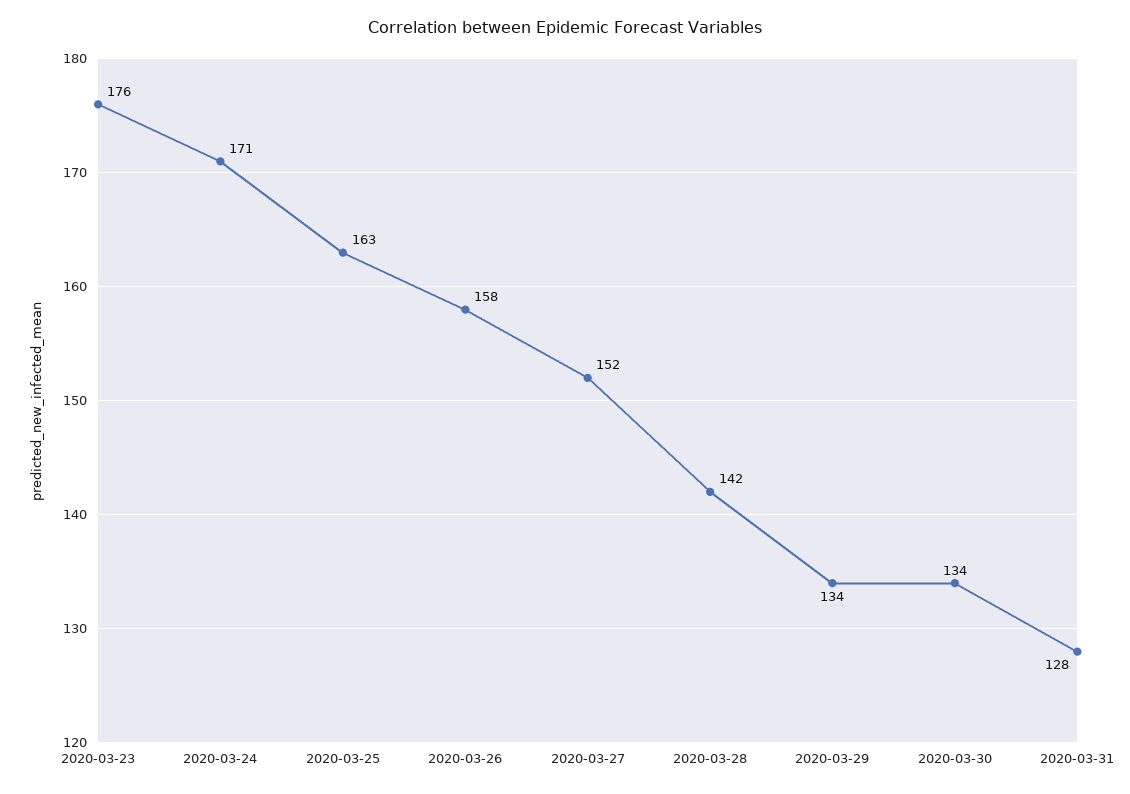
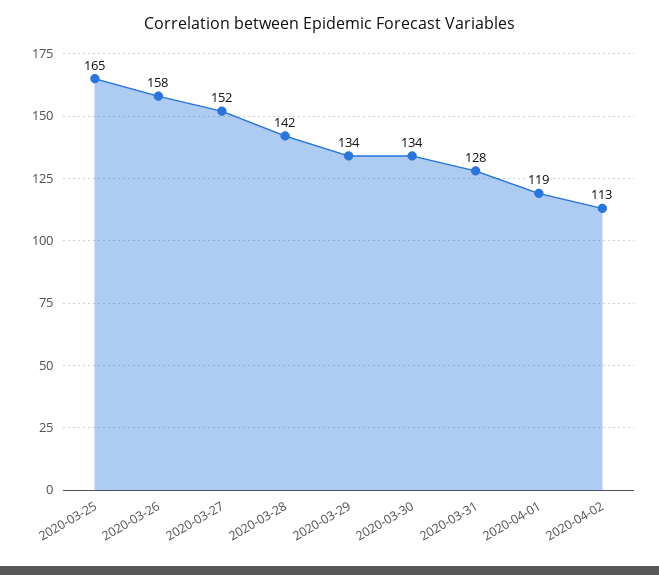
2020-03-23: 176 -> none
2020-03-24: 171 -> none
2020-03-25: 163 -> 165
2020-04-01: none -> 119
2020-04-02: none -> 113

